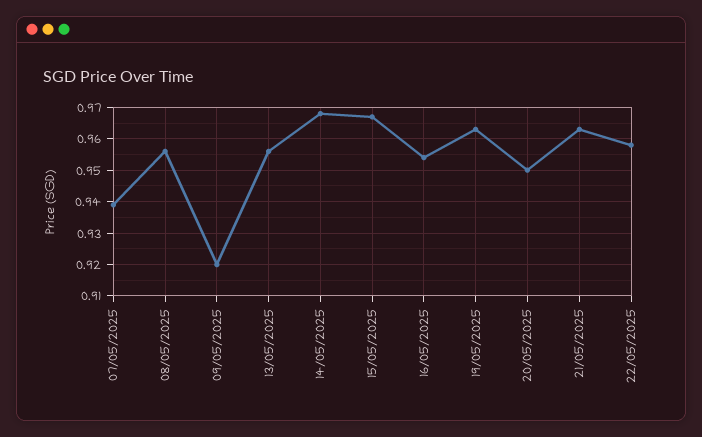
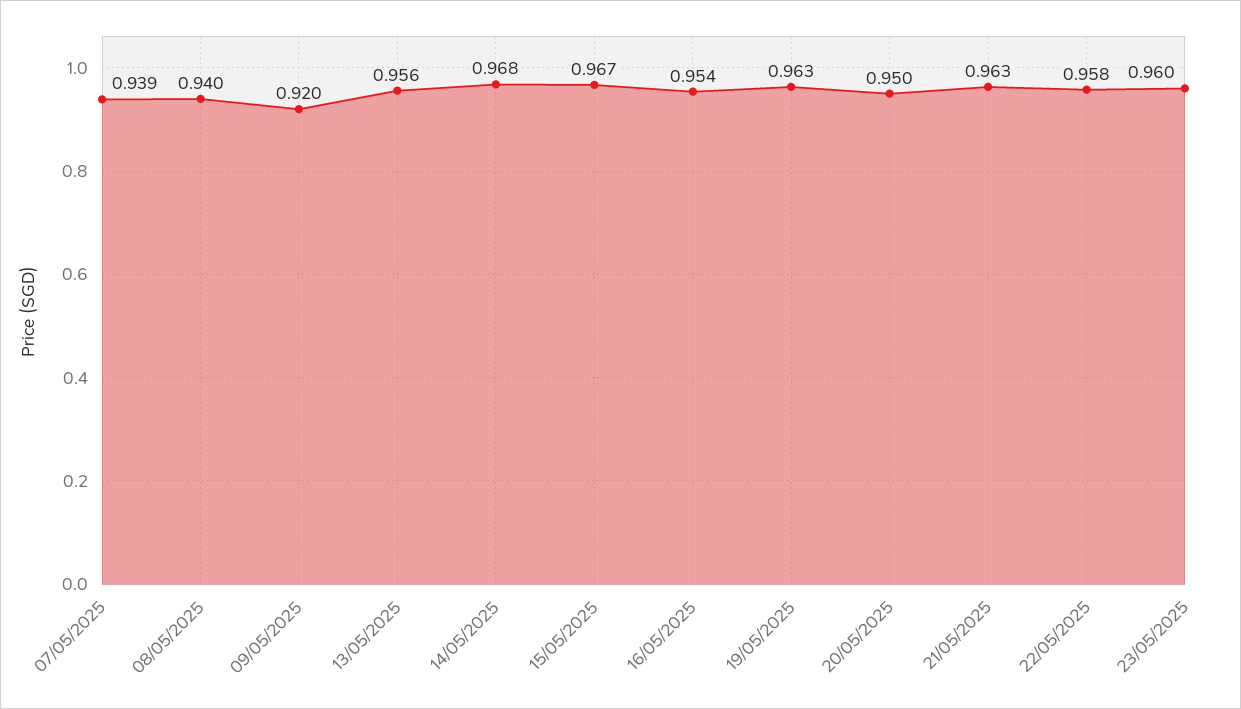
08/05/2025: 0.955 -> 0.94
23/05/2025: none -> 0.96

